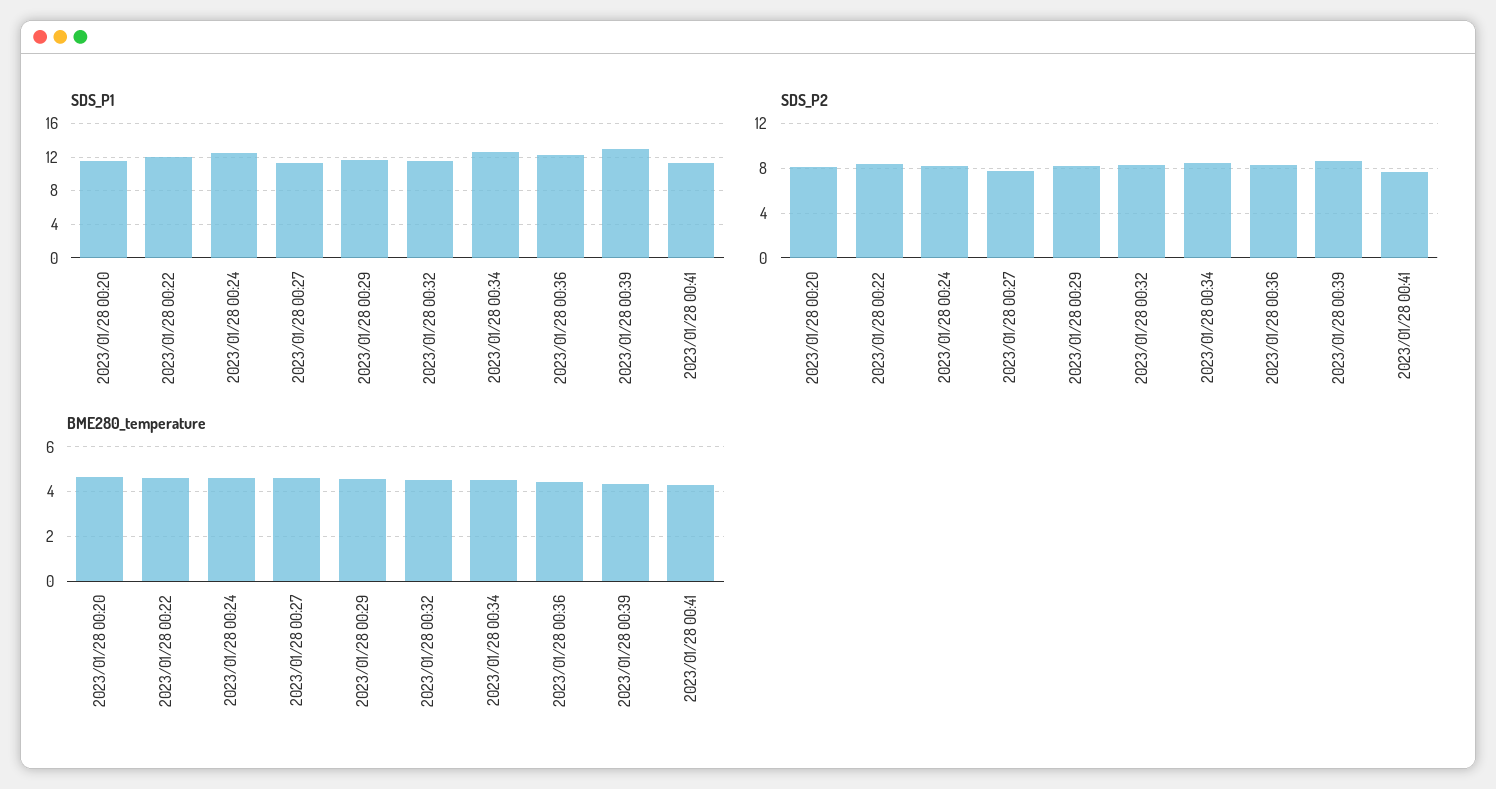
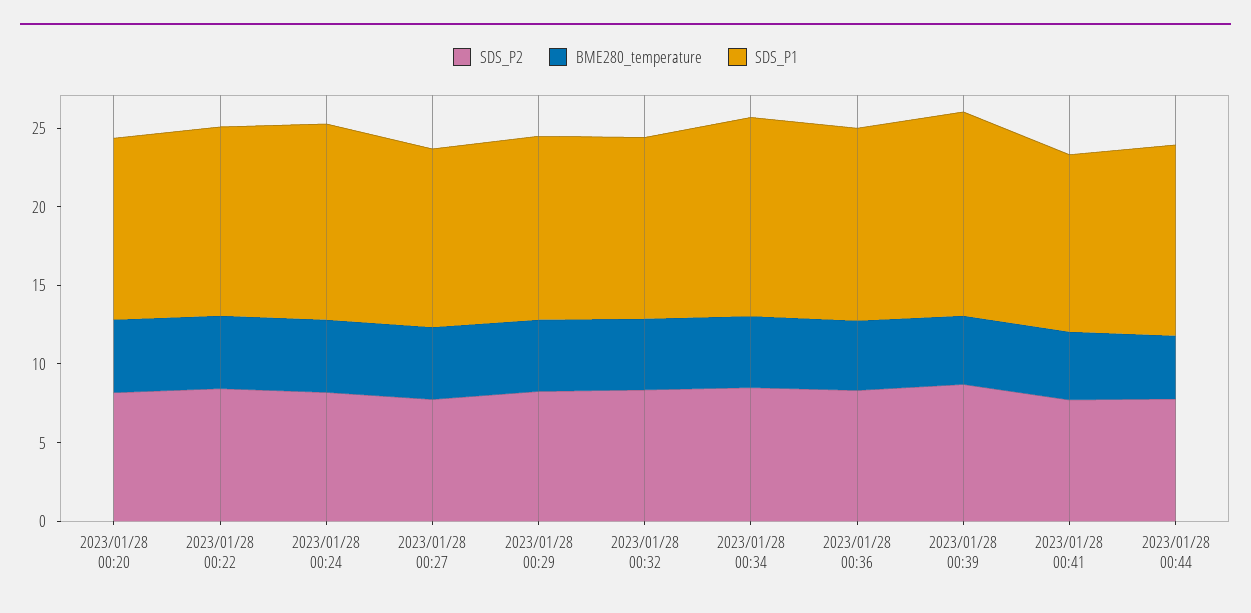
SDS_P2, 2023/01/28 00:44: none -> 8
BME280_temperature, 2023/01/28 00:44: none -> 4
SDS_P1, 2023/01/28 00:44: none -> 12

